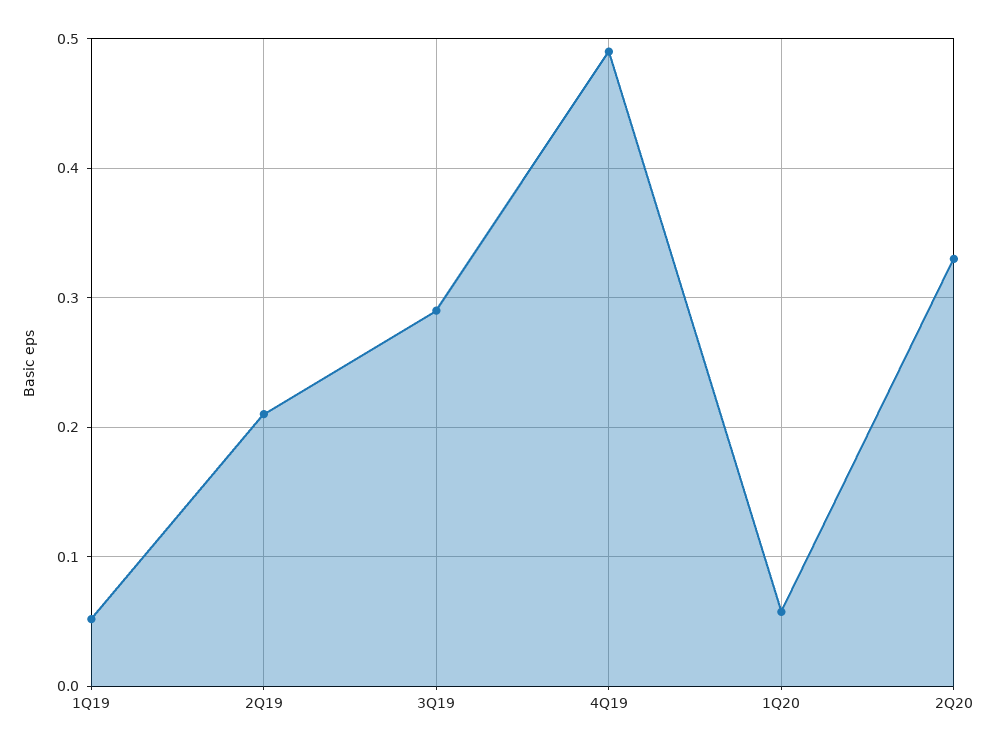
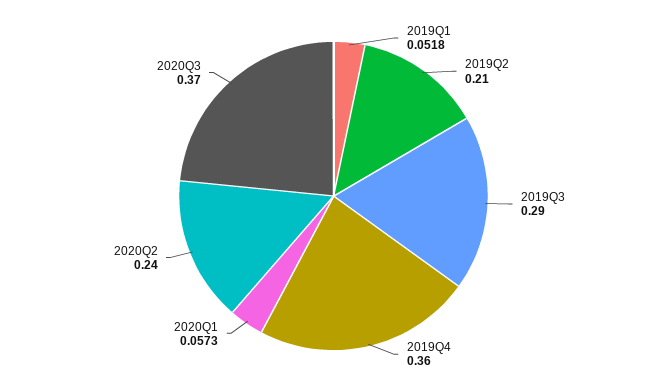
4Q19: 0.49 -> 0.36
2Q20: 0.33 -> 0.24
2020Q3: none -> 0.37

